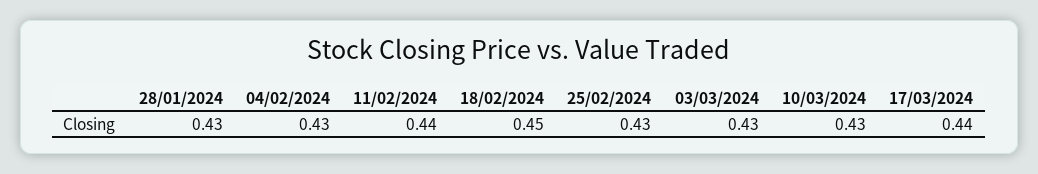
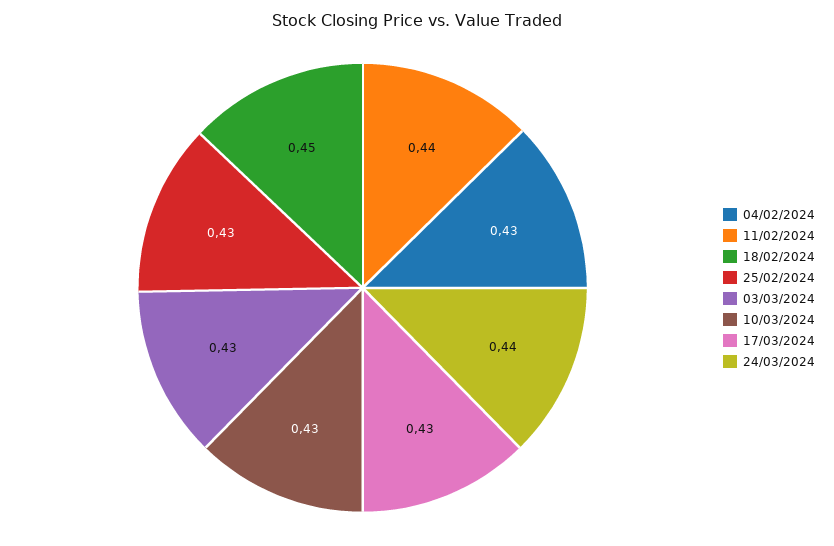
28/01/2024: 0.43 -> none
17/03/2024: 0.44 -> 0.43
24/03/2024: none -> 0.44

